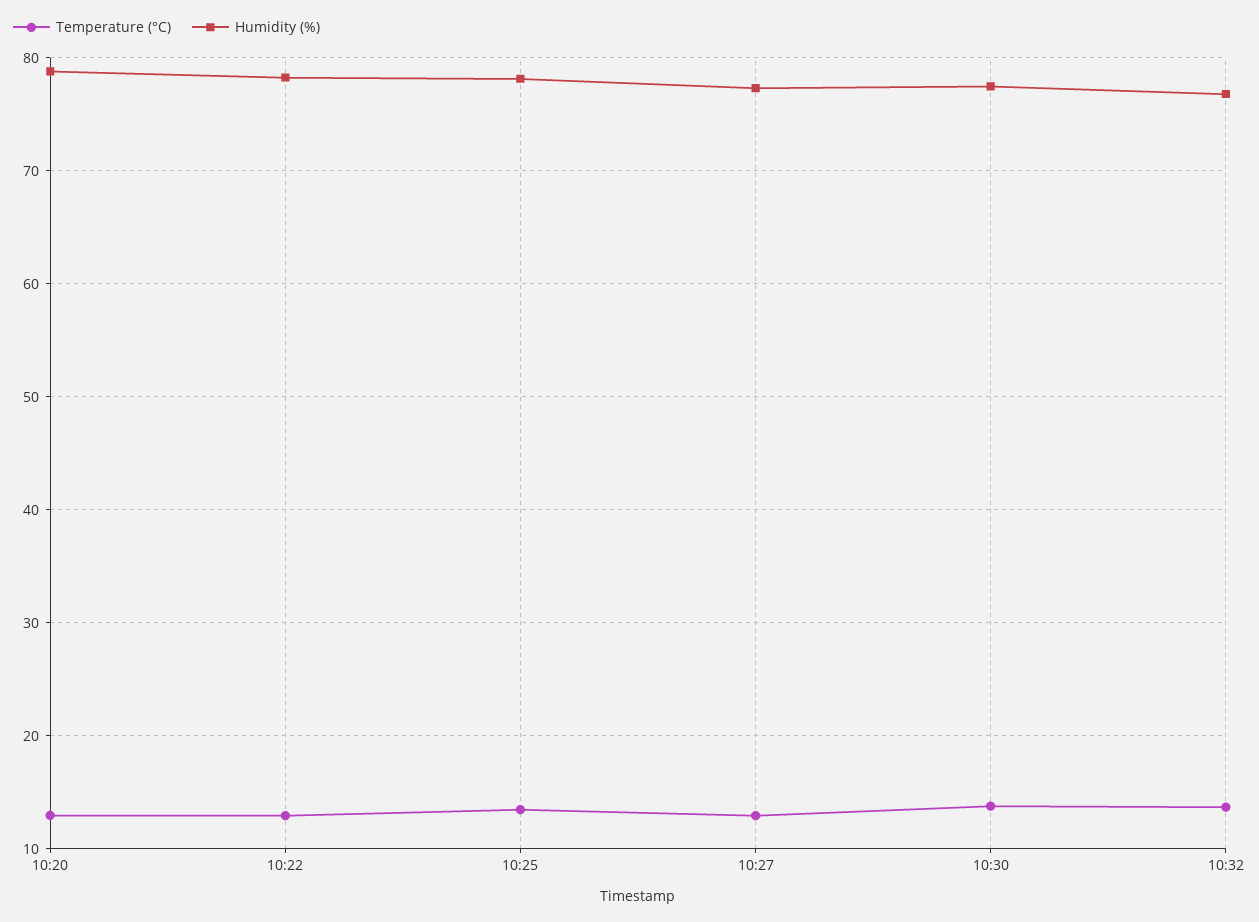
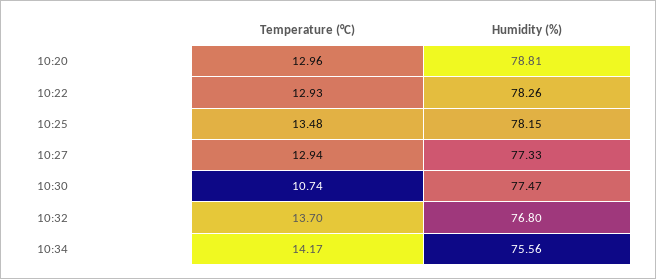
Temperature (°C), 10:30: 14 -> 10.74
Temperature (°C), 10:34: none -> 14.17
Humidity (%), 10:34: none -> 75.56

